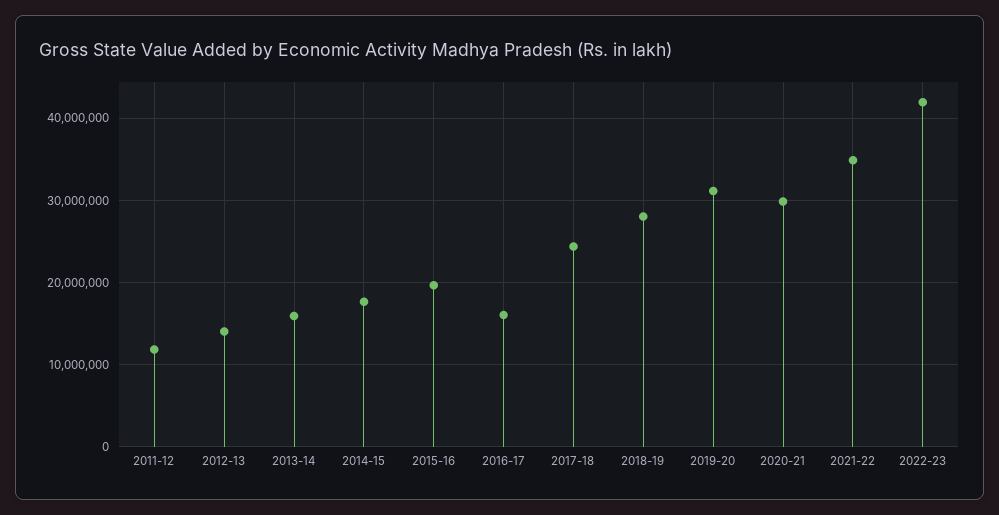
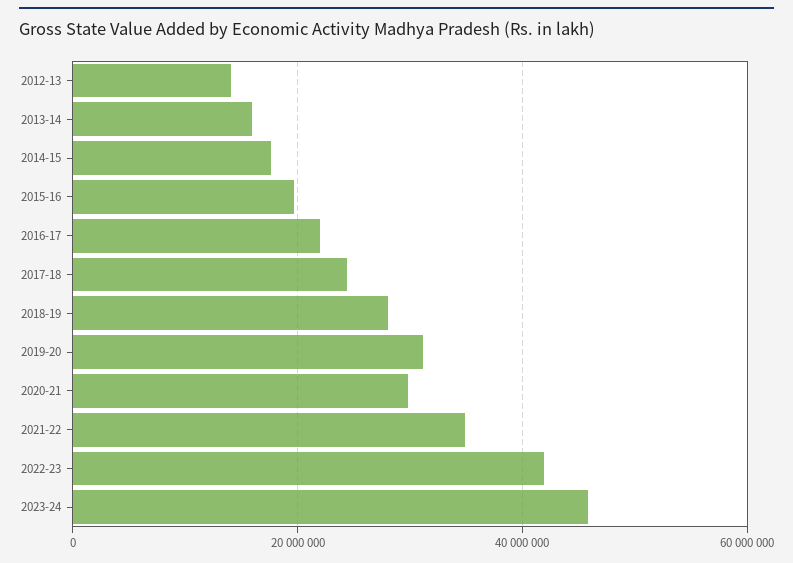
2011-12: 12000000 -> none
2016-17: 16000000 -> 22000000
2023-24: none -> 46000000

